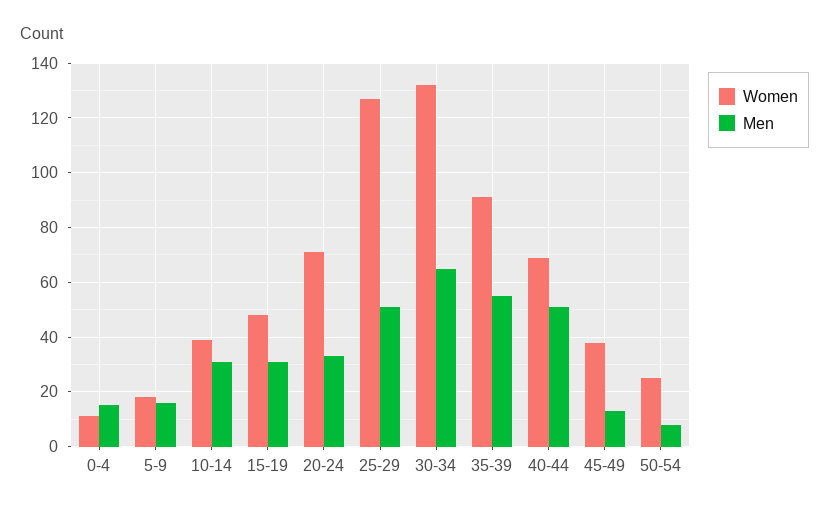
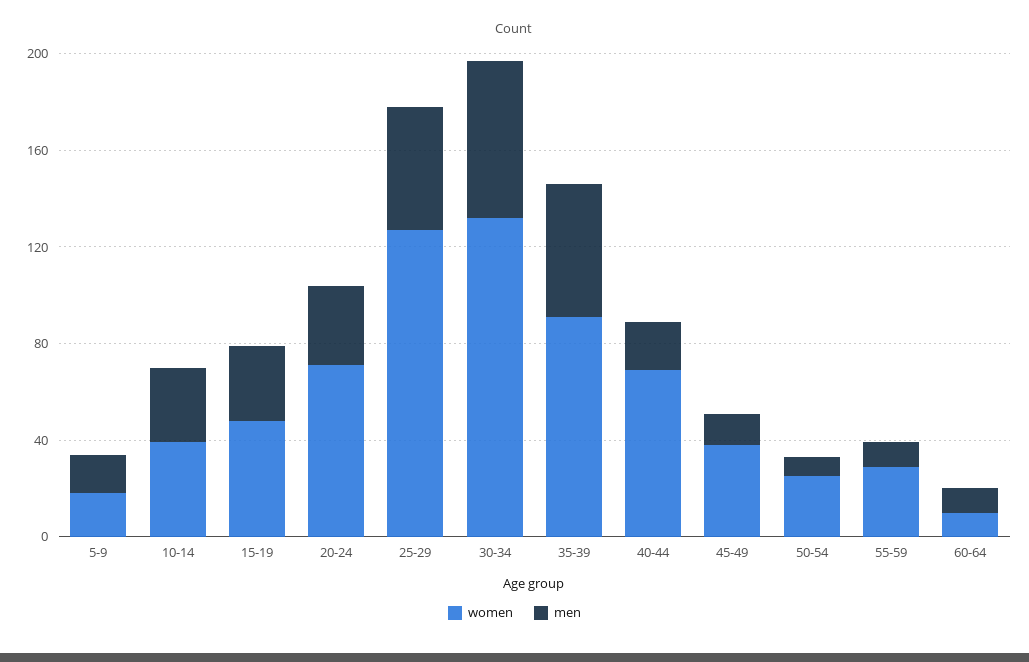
Women, 0-4: 10 -> none
Men, 0-4: 15 -> none
Men, 40-44: 50 -> 20
Women, 55-59: none -> 30
Men, 55-59: none -> 10
Women, 60-64: none -> 10
Men, 60-64: none -> 10

